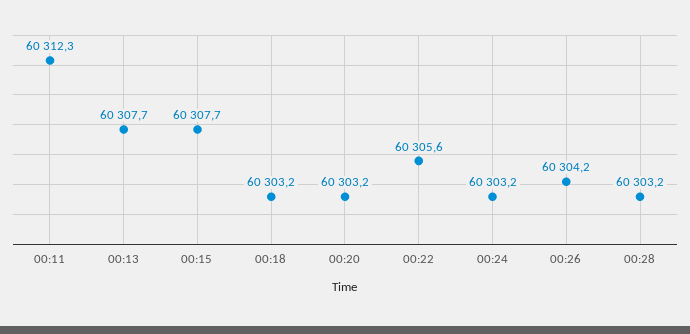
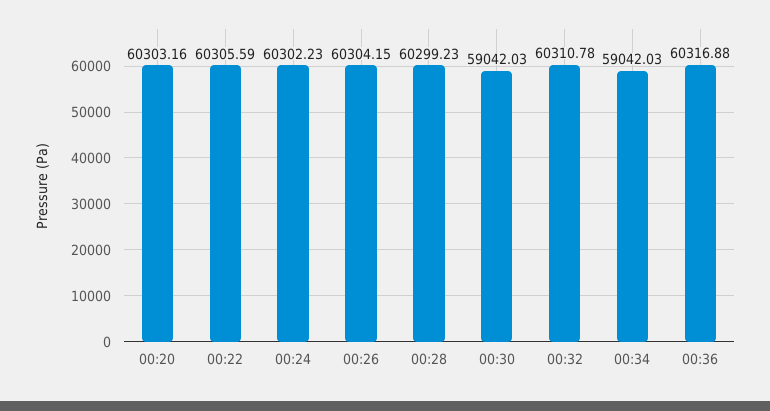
00:11: 60312.3 -> none
00:13: 60307.7 -> none
00:15: 60307.7 -> none
00:18: 60303.2 -> none
00:24: 60303.2 -> 60302.23
00:28: 60303.2 -> 60299.23
00:30: none -> 59042.03
00:32: none -> 60310.78
00:34: none -> 59042.03
00:36: none -> 60316.88

